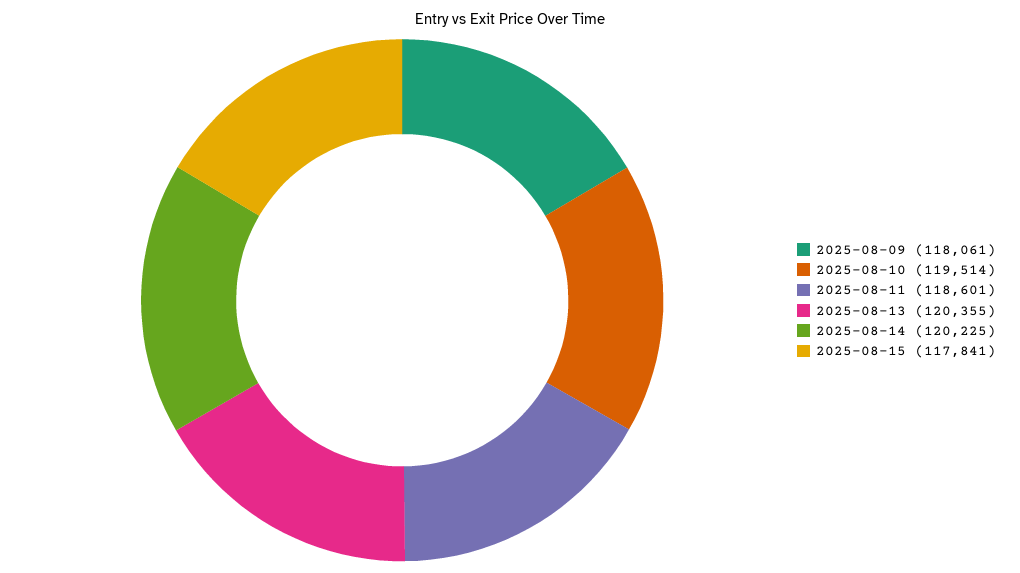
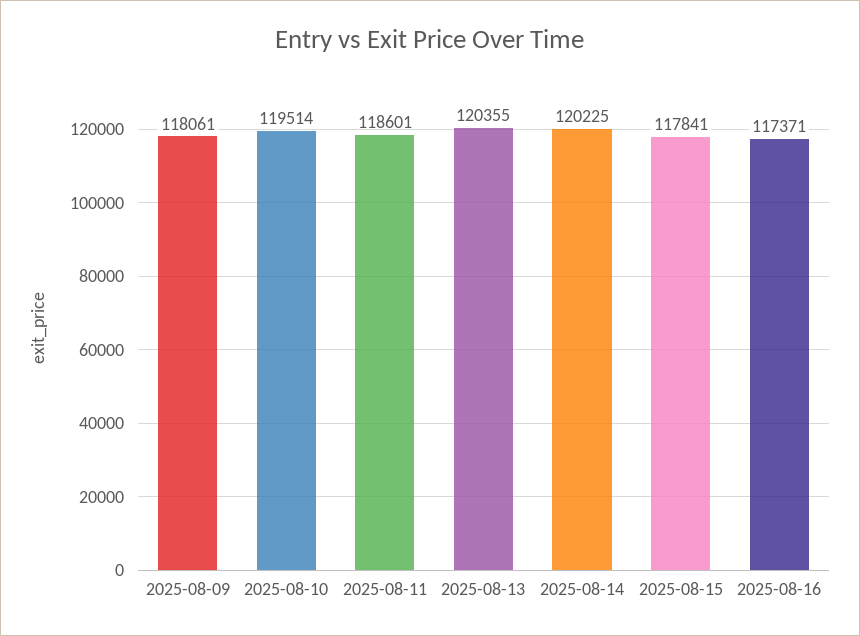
2025-08-16: none -> 117371

